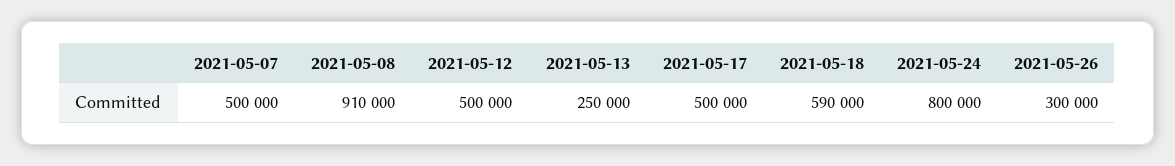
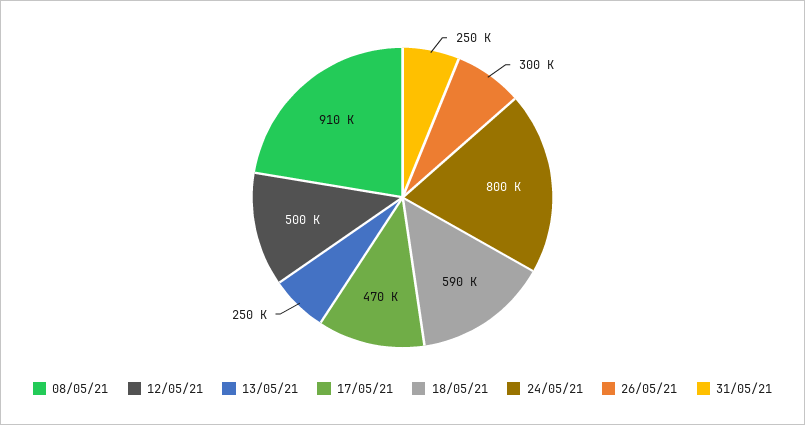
2021-05-07: 500000 -> none
2021-05-17: 500000 -> 470000
31/05/21: none -> 250000

